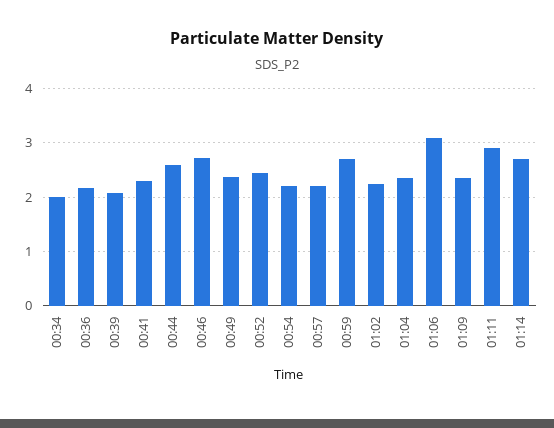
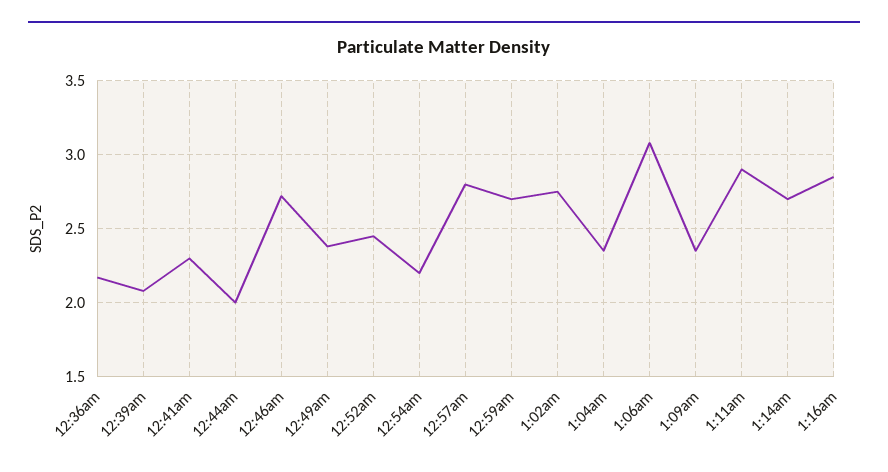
00:34: 2 -> none
00:44: 2.6 -> 2
00:57: 2.2 -> 2.8
01:02: 2.2 -> 2.75
1:16am: none -> 2.85

